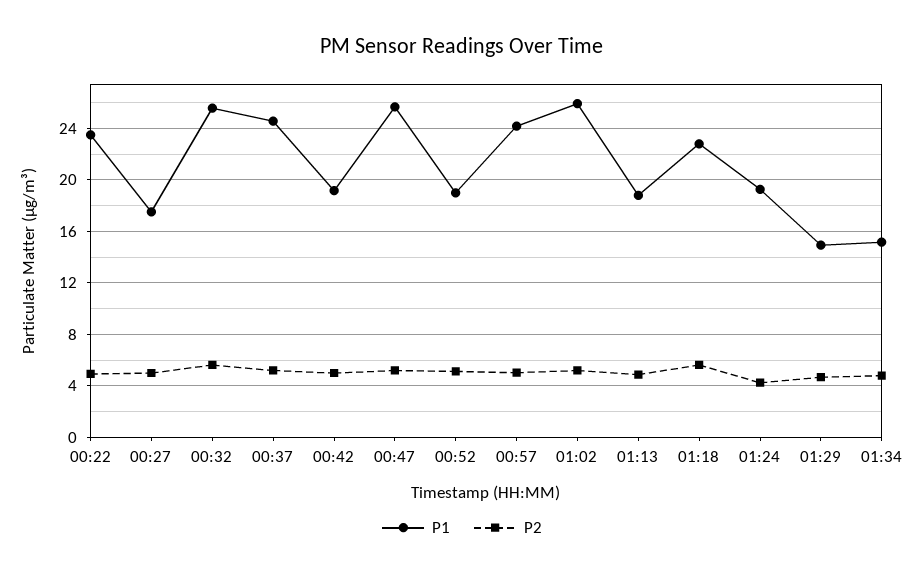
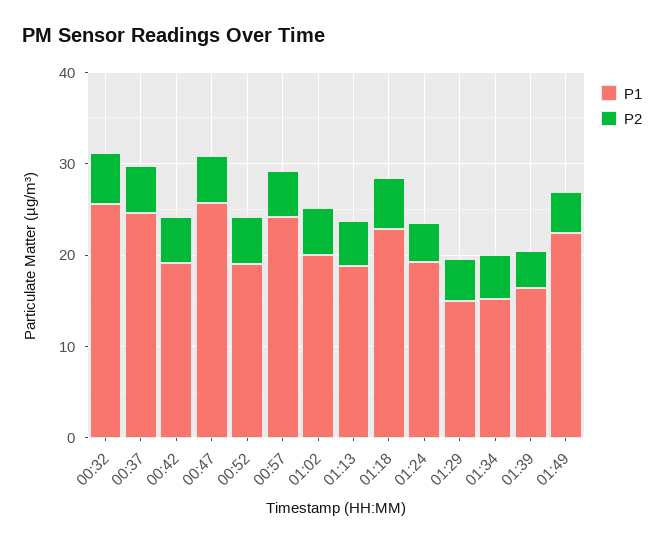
P1, 00:22: 23.5 -> none
P2, 00:22: 5 -> none
P1, 00:27: 17.5 -> none
P2, 00:27: 5 -> none
P1, 01:02: 26 -> 20
P1, 01:39: none -> 16
P2, 01:39: none -> 4
P1, 01:49: none -> 22
P2, 01:49: none -> 4

